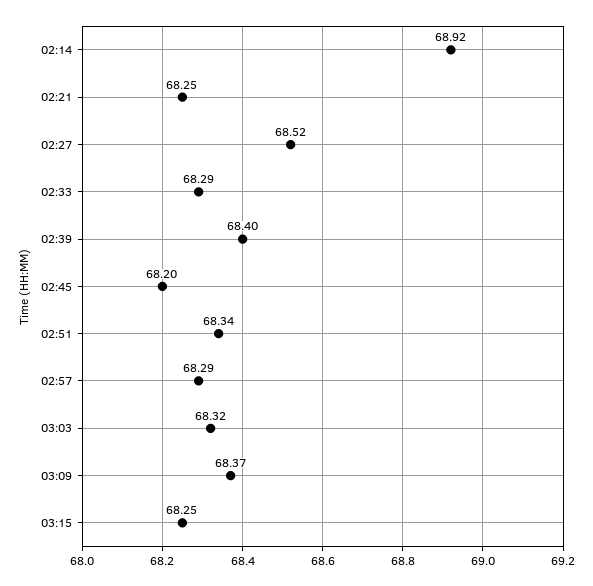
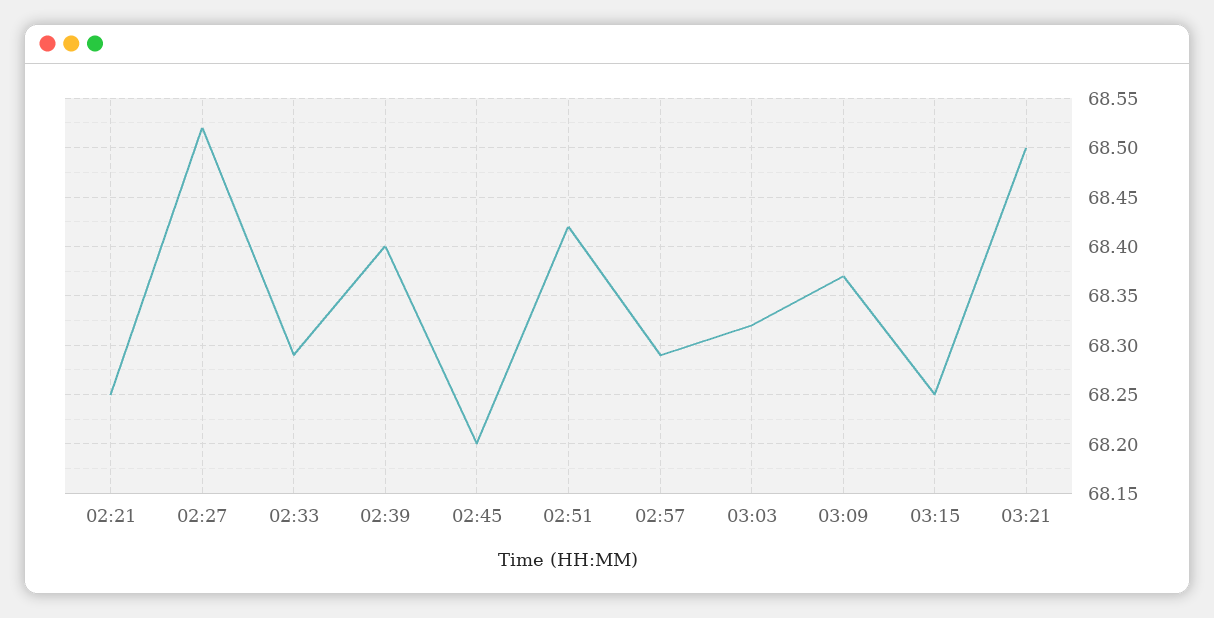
02:14: 68.92 -> none
02:51: 68.34 -> 68.42
03:21: none -> 68.5

